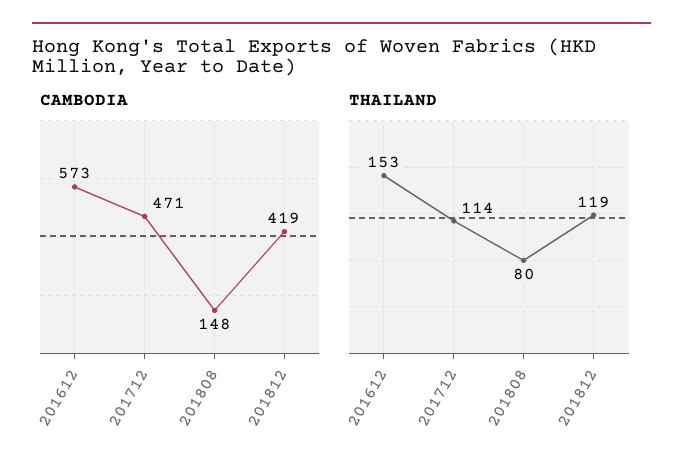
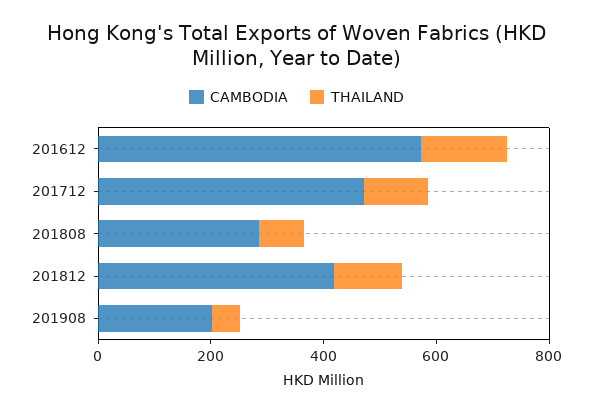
CAMBODIA, 201808: 148 -> 300
CAMBODIA, 201908: none -> 200
THAILAND, 201908: none -> 50

